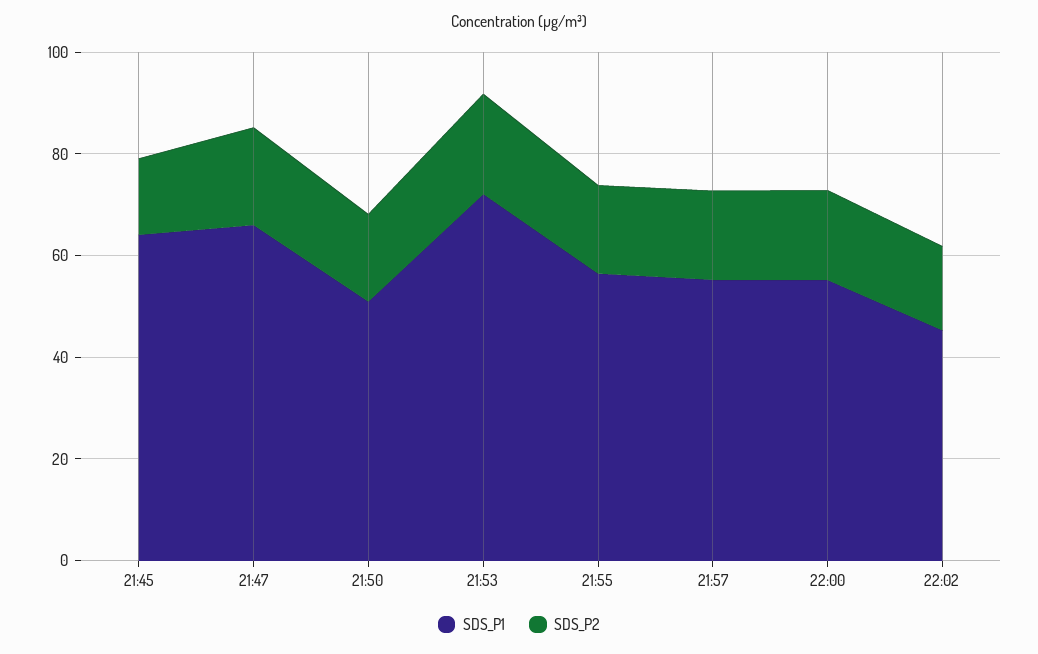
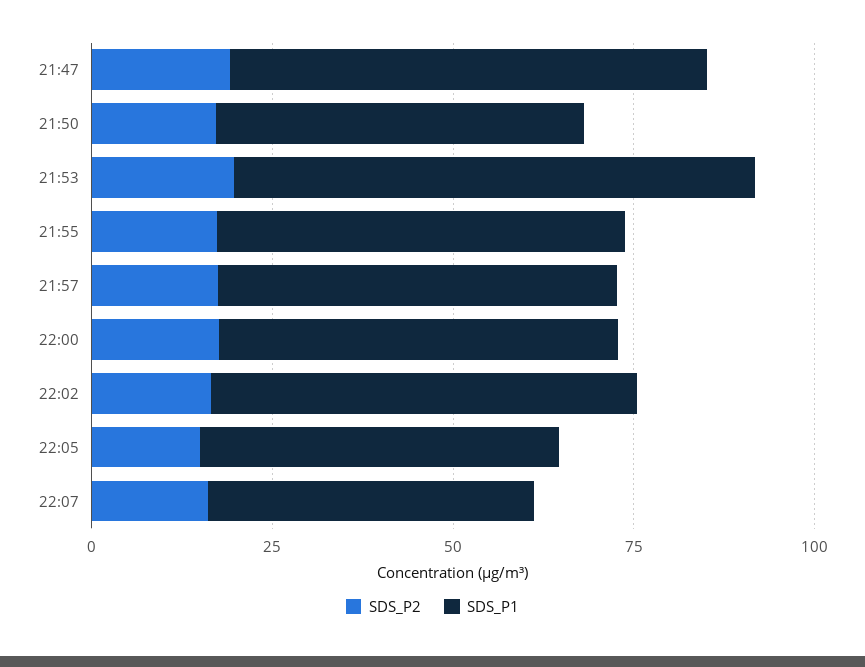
SDS_P1, 21:45: 65 -> none
SDS_P2, 21:45: 15 -> none
SDS_P1, 22:02: 45 -> 60
SDS_P2, 22:05: none -> 15
SDS_P1, 22:05: none -> 50
SDS_P2, 22:07: none -> 15
SDS_P1, 22:07: none -> 45

